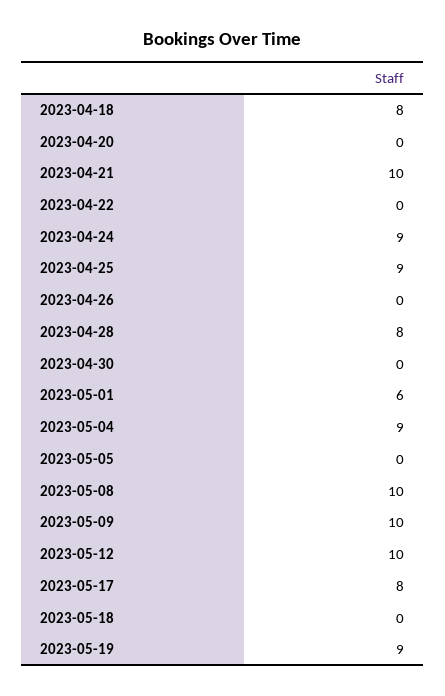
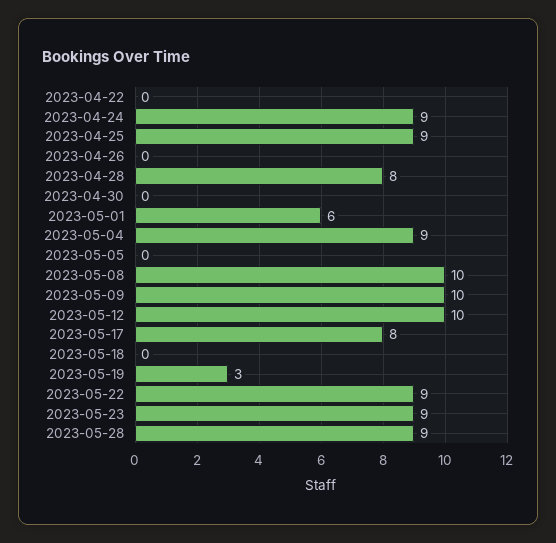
2023-04-18: 8 -> none
2023-04-20: 0 -> none
2023-04-21: 10 -> none
2023-05-19: 9 -> 3
2023-05-22: none -> 9
2023-05-23: none -> 9
2023-05-28: none -> 9

